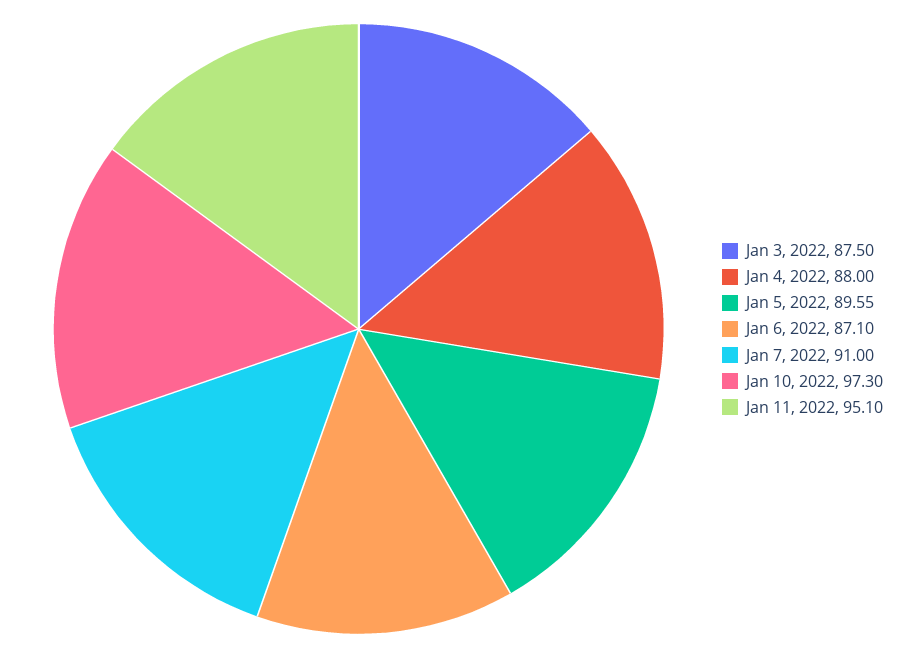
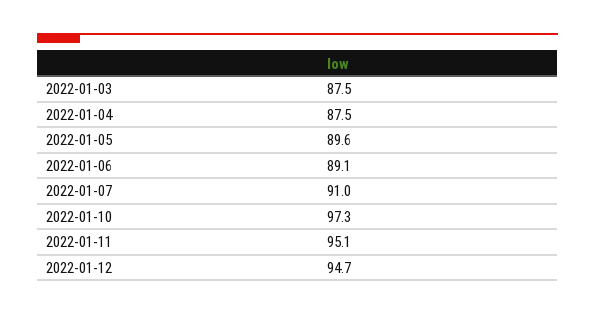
Jan 4, 2022: 88 -> 87.5
Jan 6, 2022: 87.1 -> 89.1
2022-01-12: none -> 94.7

